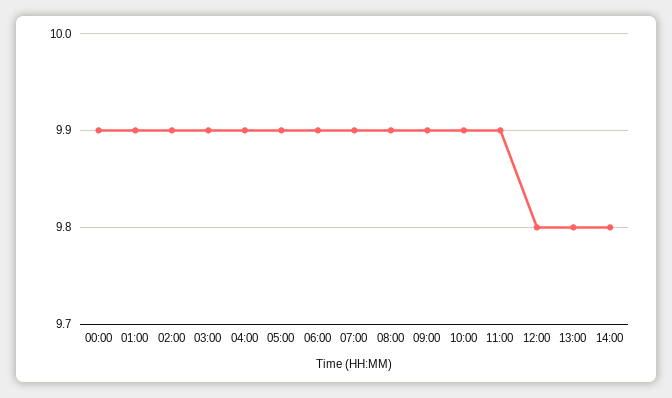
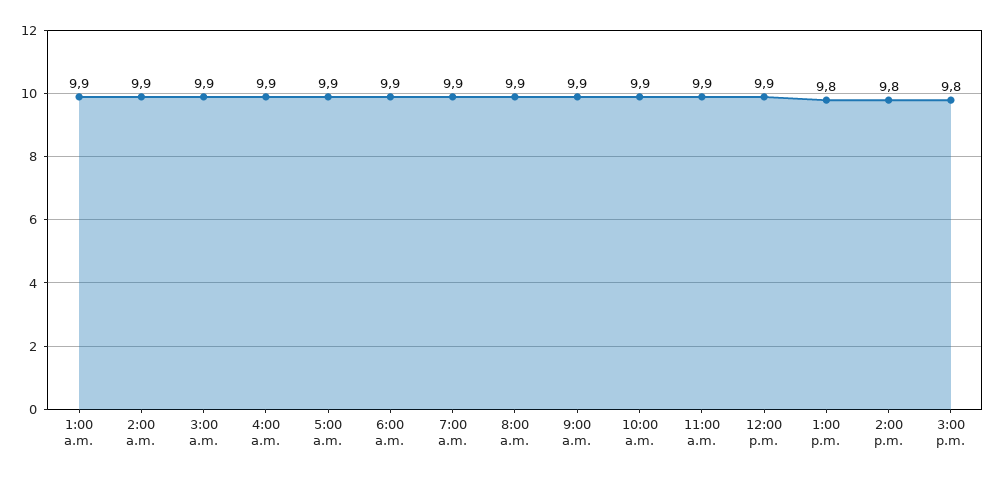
00:00: 9.9 -> none
12:00: 9.8 -> 9.9
3:00 p.m.: none -> 9.8

